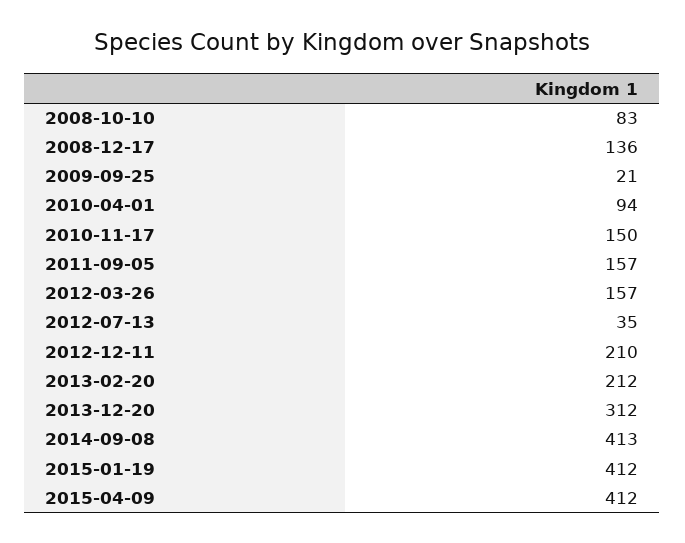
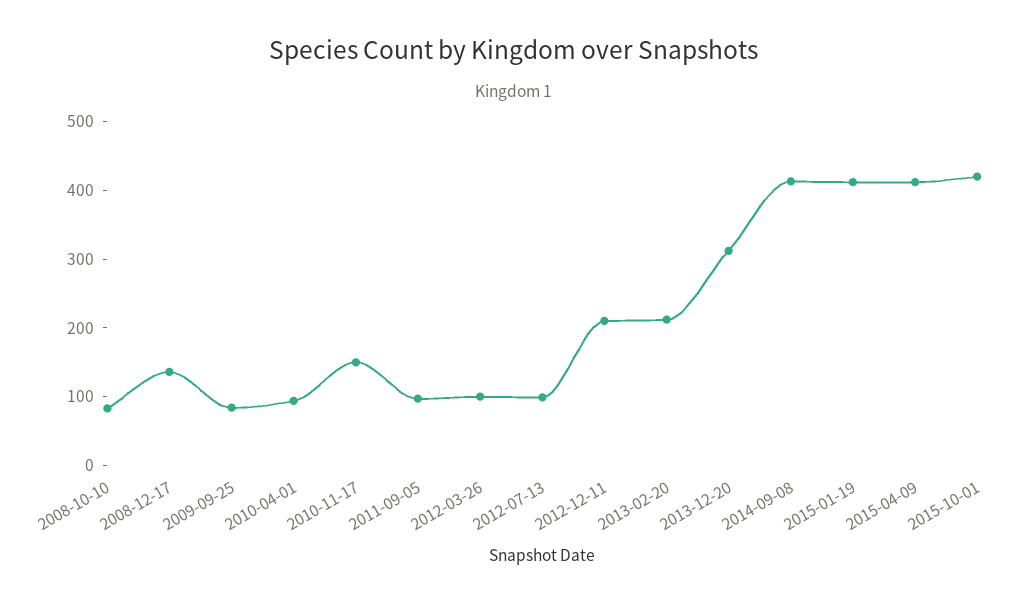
2009-09-25: 21 -> 80
2011-09-05: 157 -> 100
2012-03-26: 157 -> 100
2012-07-13: 35 -> 100
2015-10-01: none -> 420

